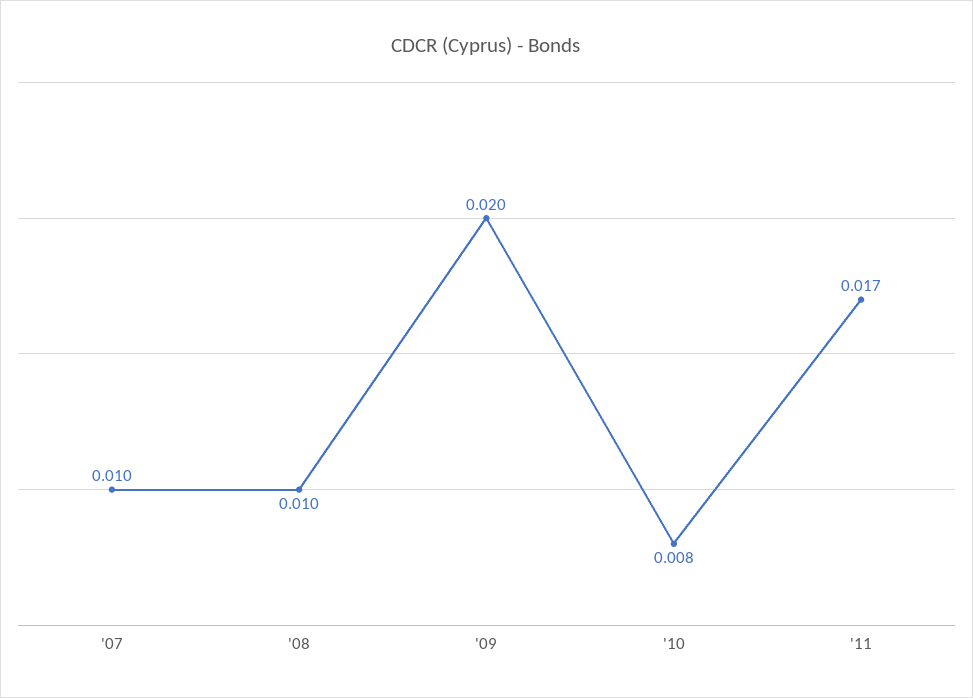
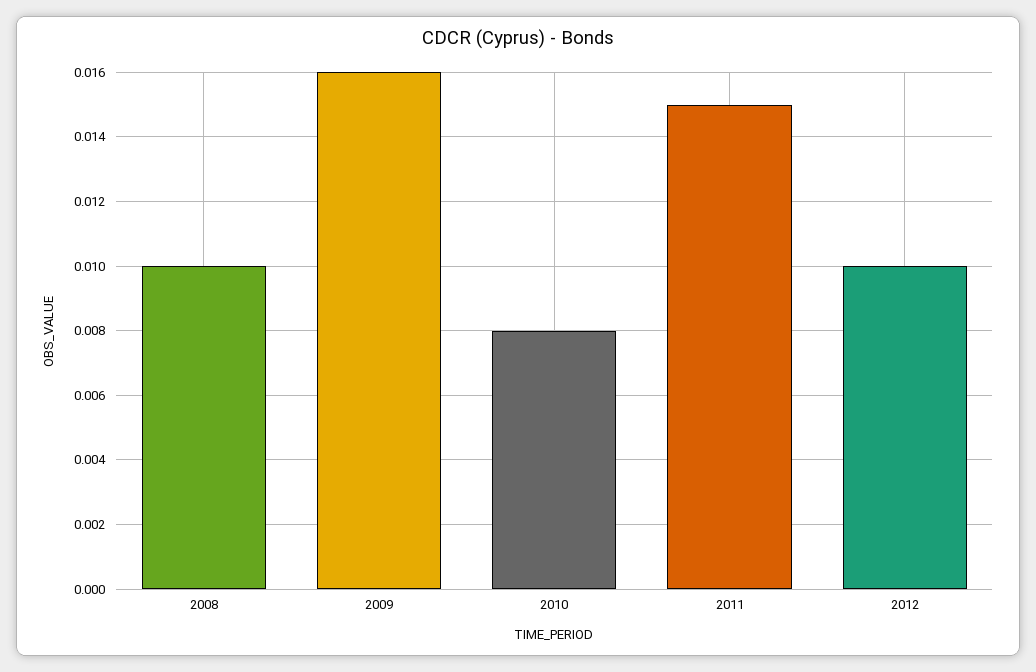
'07: 0.01 -> none
'09: 0.02 -> 0.016
'11: 0.017 -> 0.015
2012: none -> 0.01

